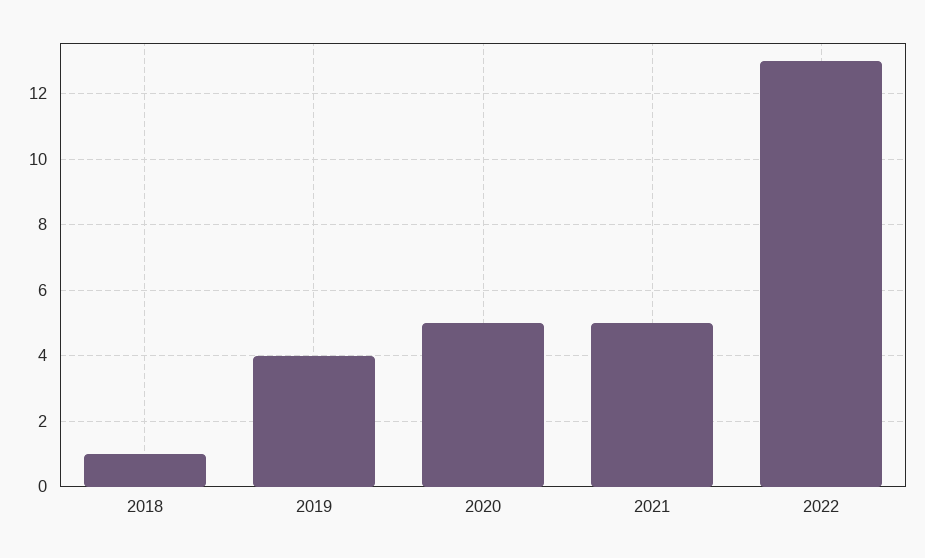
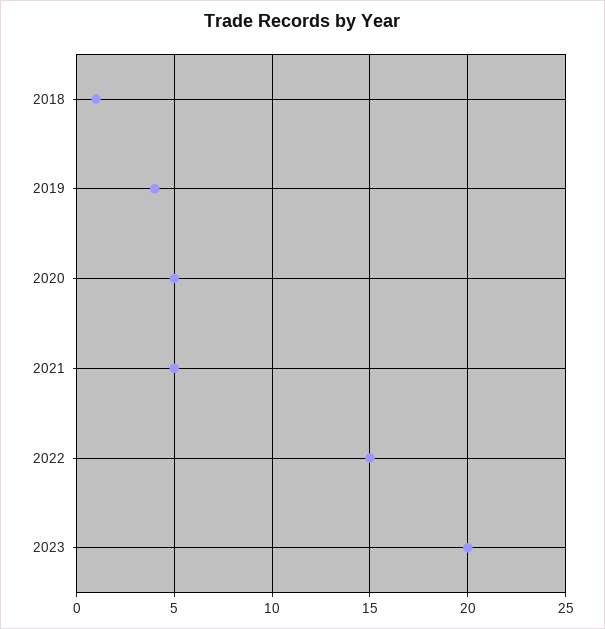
2022: 13 -> 15
2023: none -> 20

